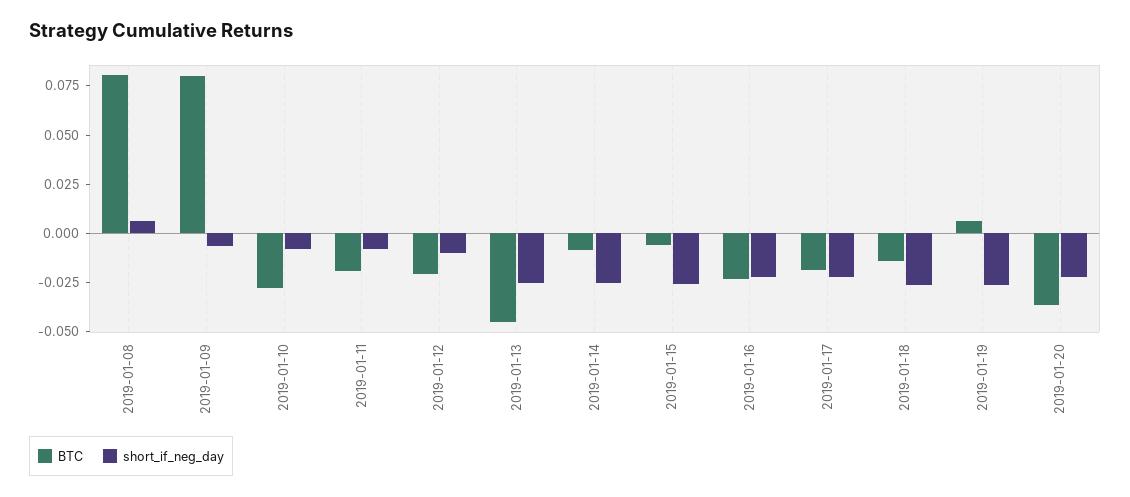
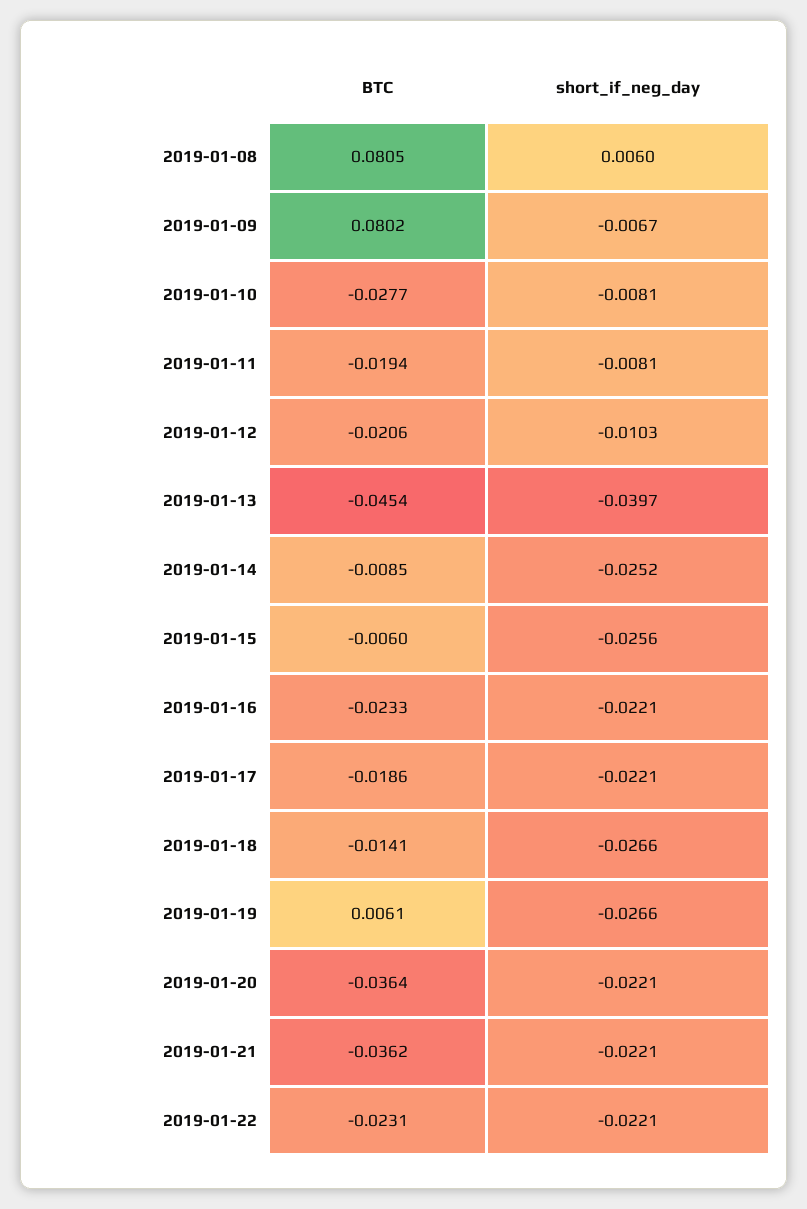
short_if_neg_day, 2019-01-13: -0.025 -> -0.0397
BTC, 2019-01-21: none -> -0.0362
short_if_neg_day, 2019-01-21: none -> -0.0221
BTC, 2019-01-22: none -> -0.0231
short_if_neg_day, 2019-01-22: none -> -0.0221

